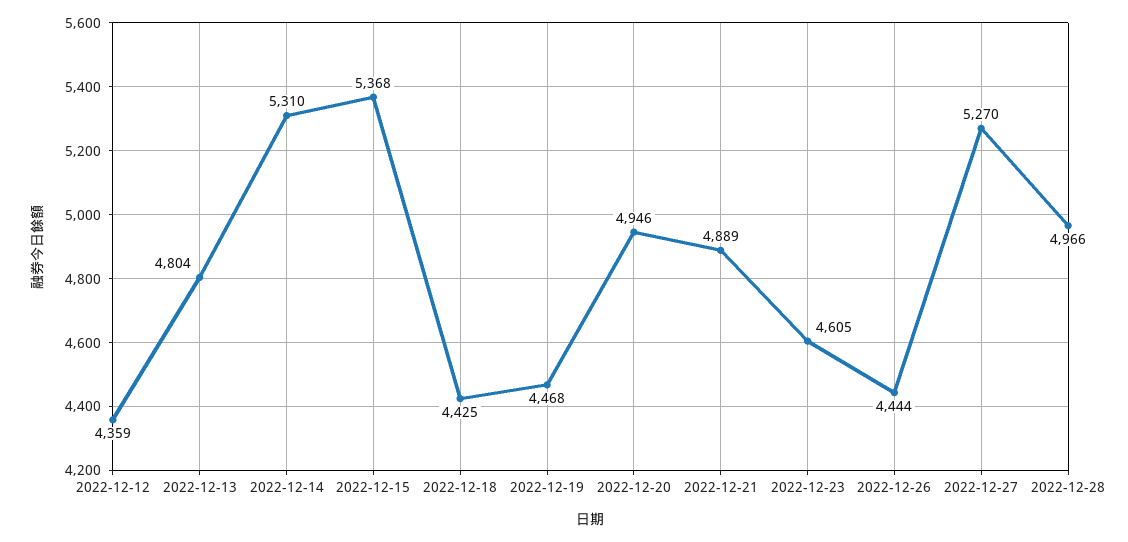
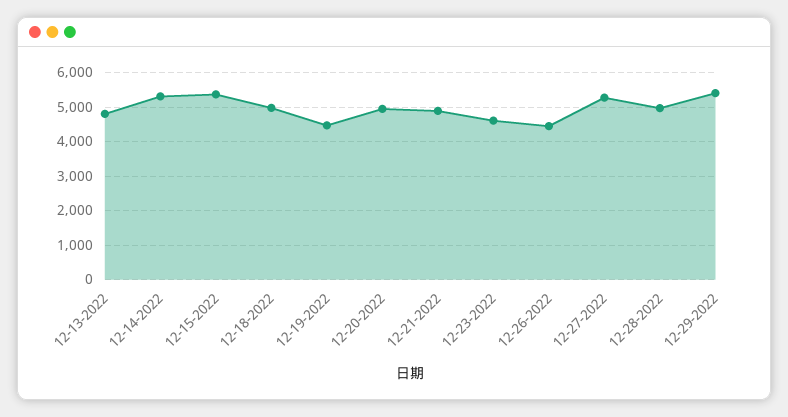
2022-12-12: 4359 -> none
2022-12-18: 4425 -> 5000
12-29-2022: none -> 5400

